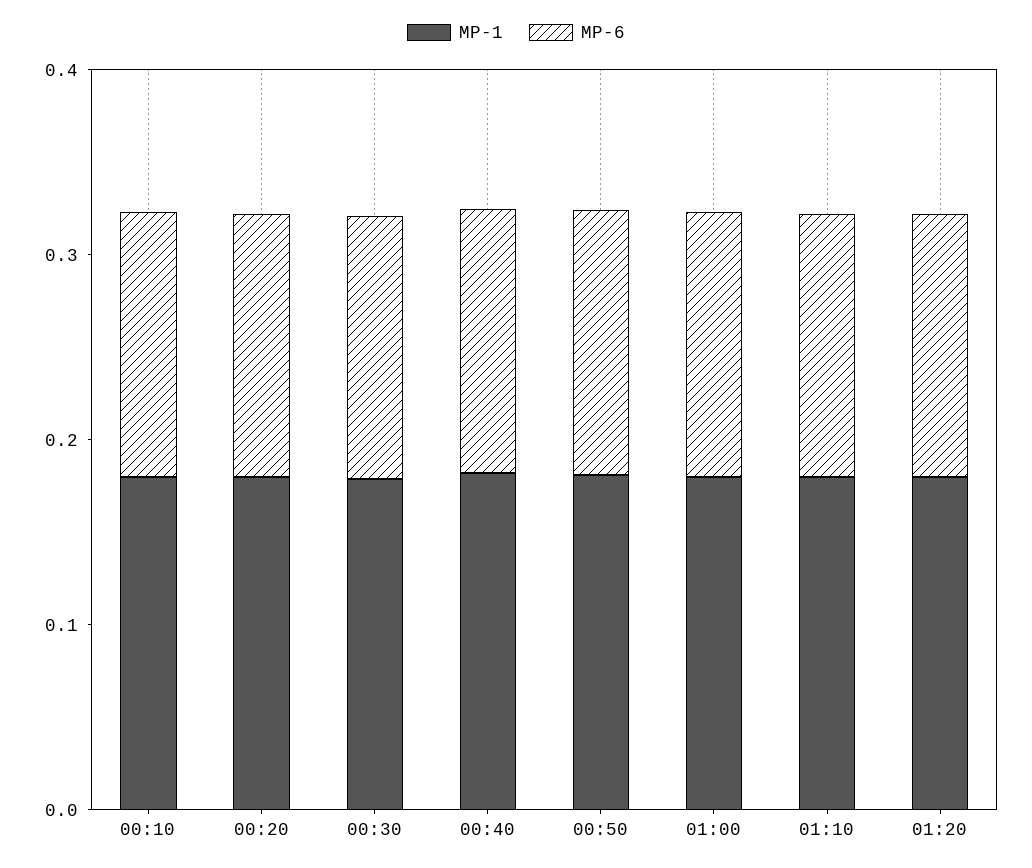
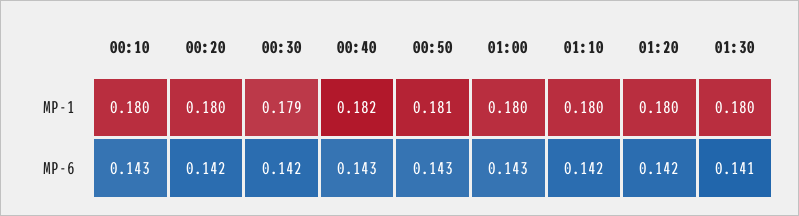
MP-1, 01:30: none -> 0.18
MP-6, 01:30: none -> 0.141

